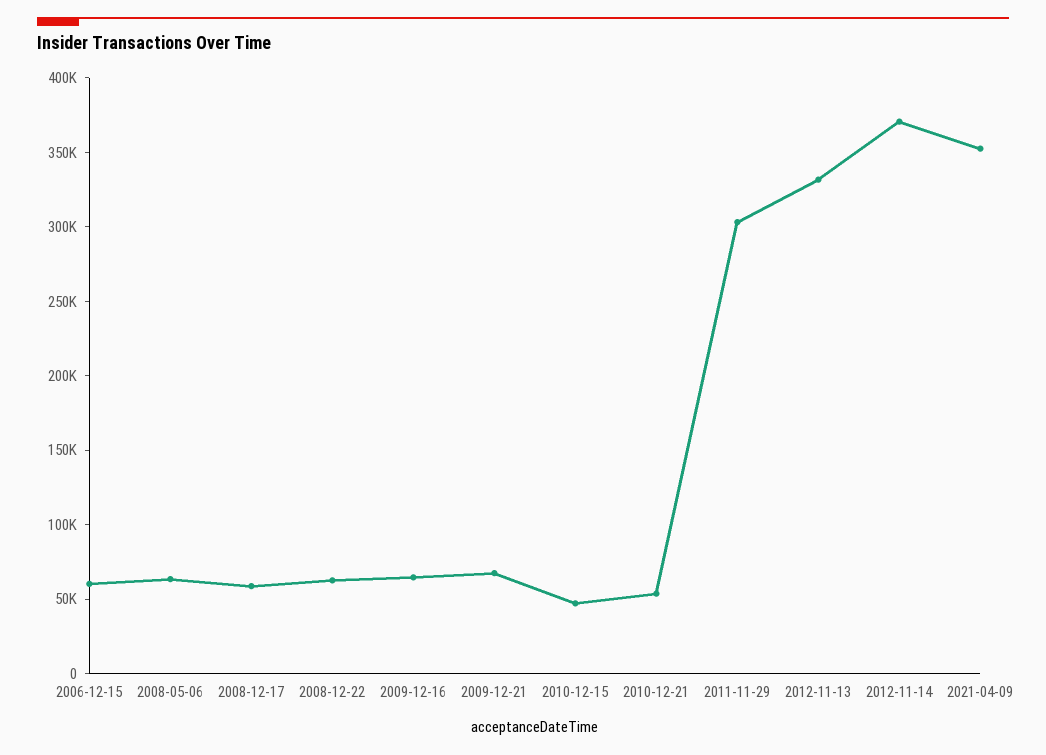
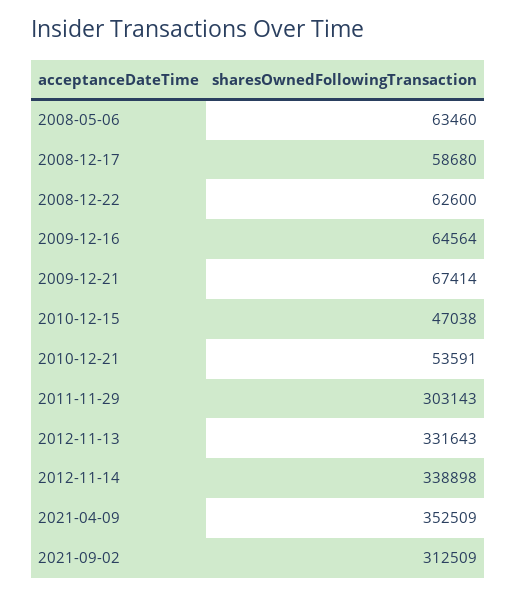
2006-12-15: 60000 -> none
2012-11-14: 370000 -> 338898
2021-09-02: none -> 312509

